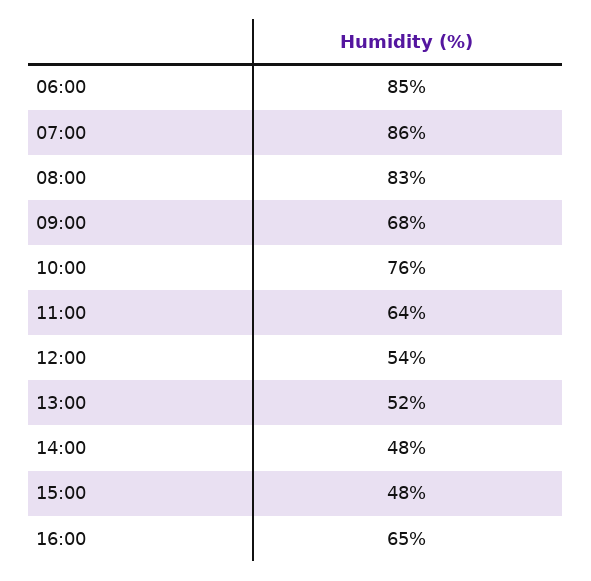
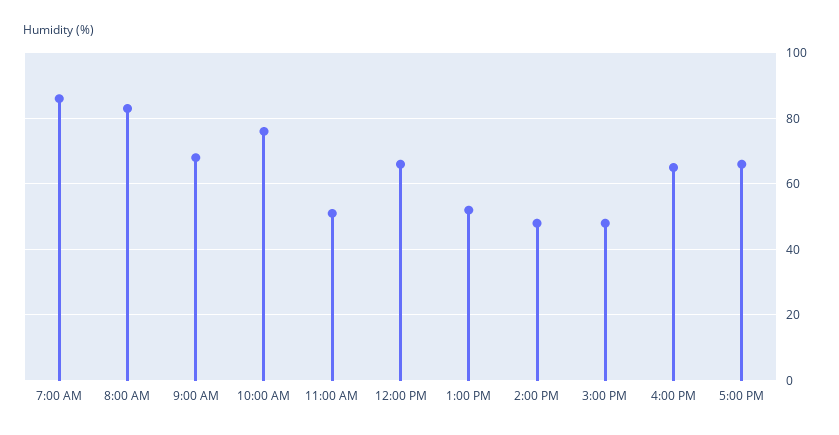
06:00: 85 -> none
11:00: 64 -> 50
12:00: 54 -> 65
5:00 PM: none -> 65

